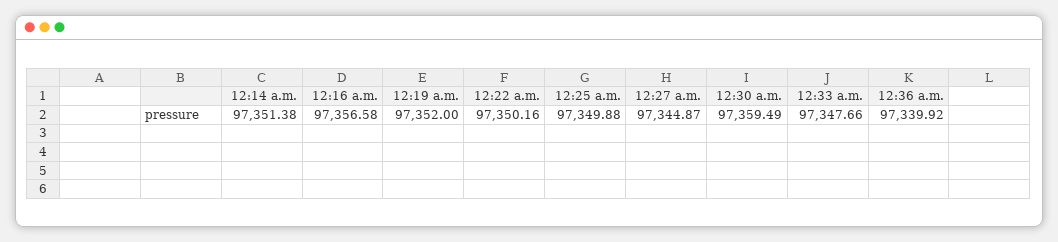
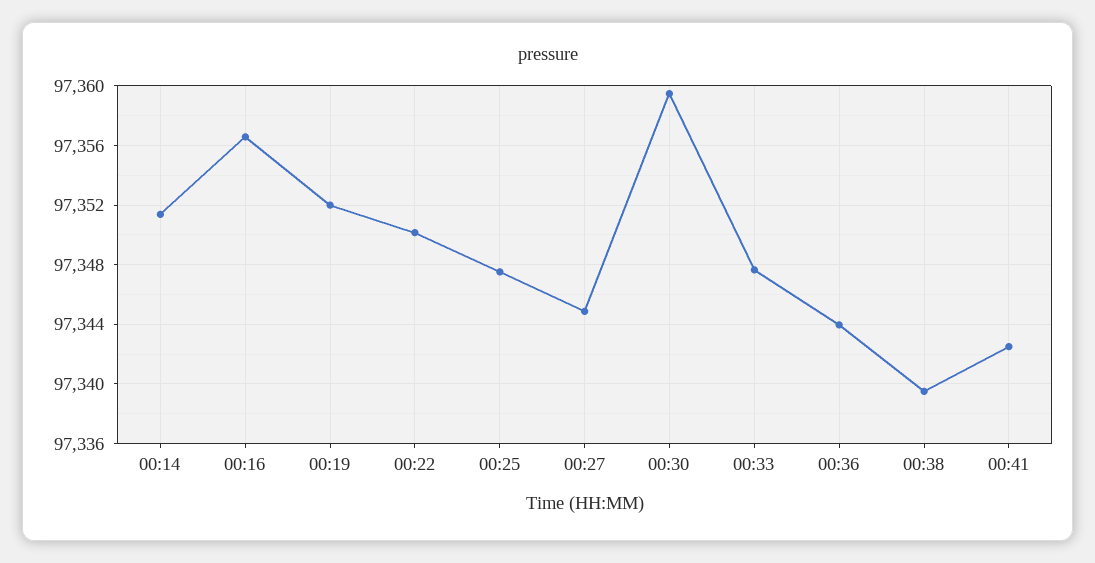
12:25 a.m.: 97349.88 -> 97347.5
12:36 a.m.: 97339.92 -> 97344
00:38: none -> 97339.5
00:41: none -> 97342.5

